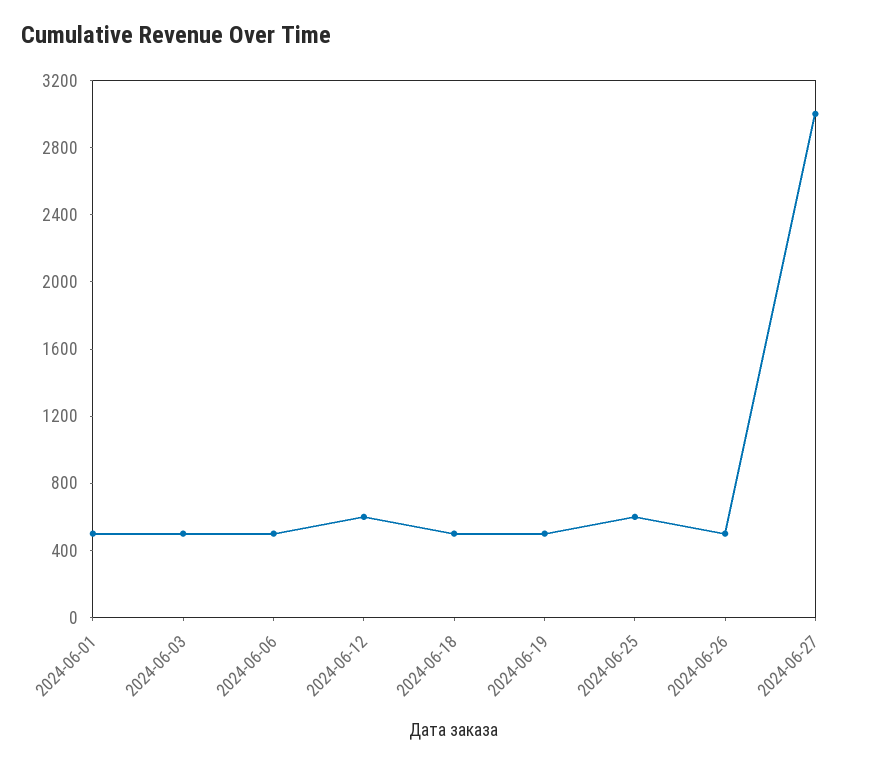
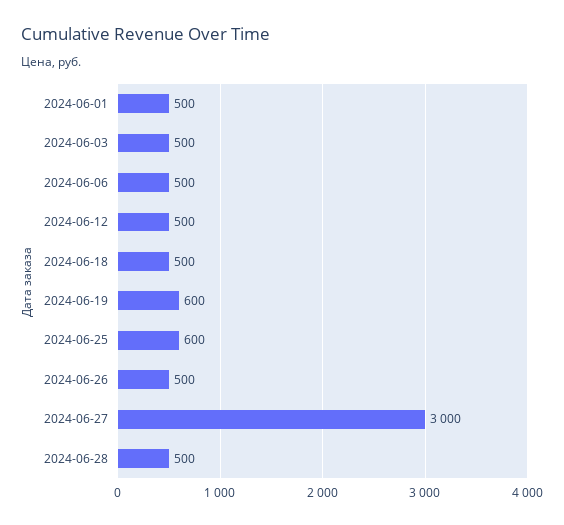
2024-06-12: 600 -> 500
2024-06-19: 500 -> 600
2024-06-28: none -> 500

